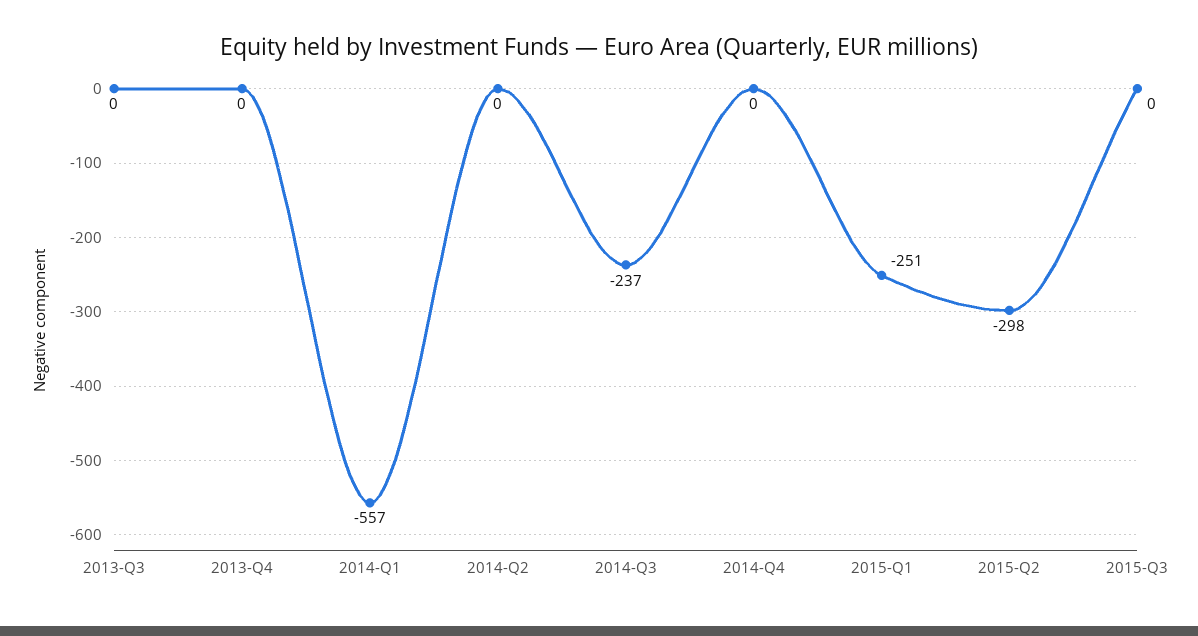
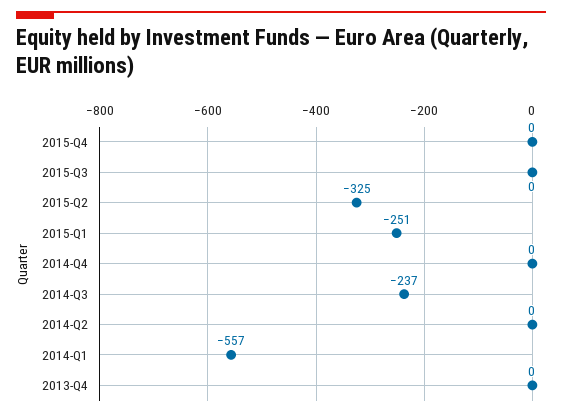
2013-Q3: 0 -> none
2015-Q2: -298 -> -325
2015-Q4: none -> 0

